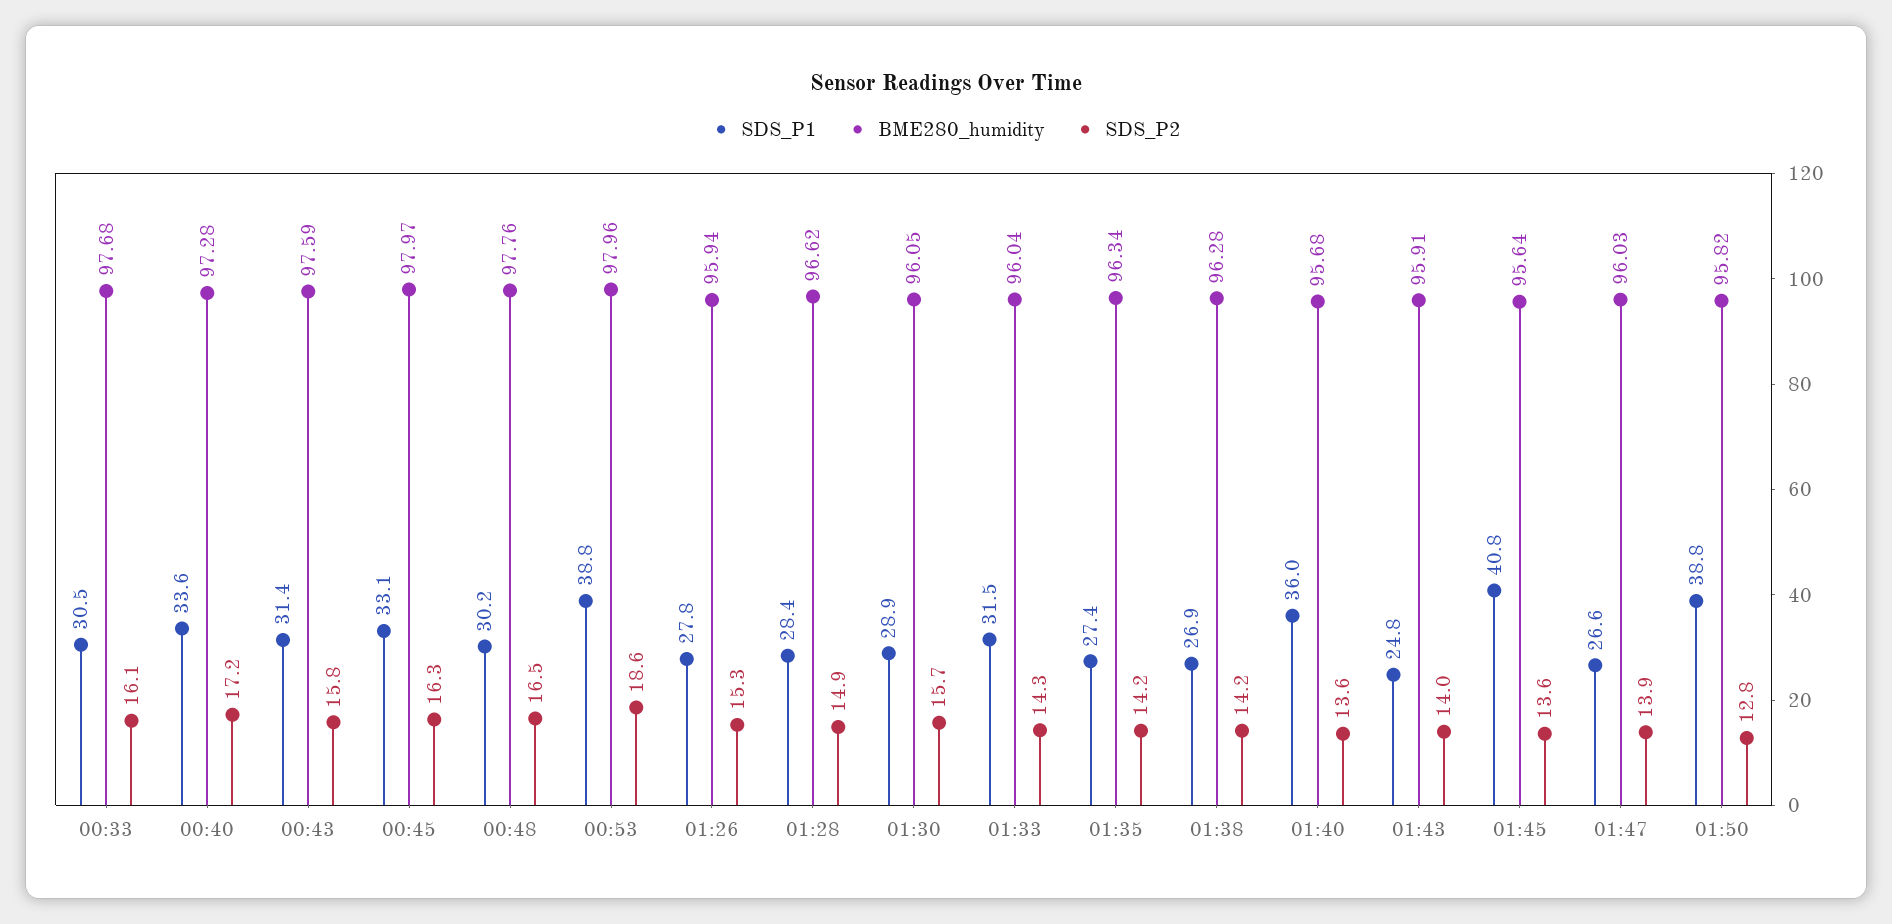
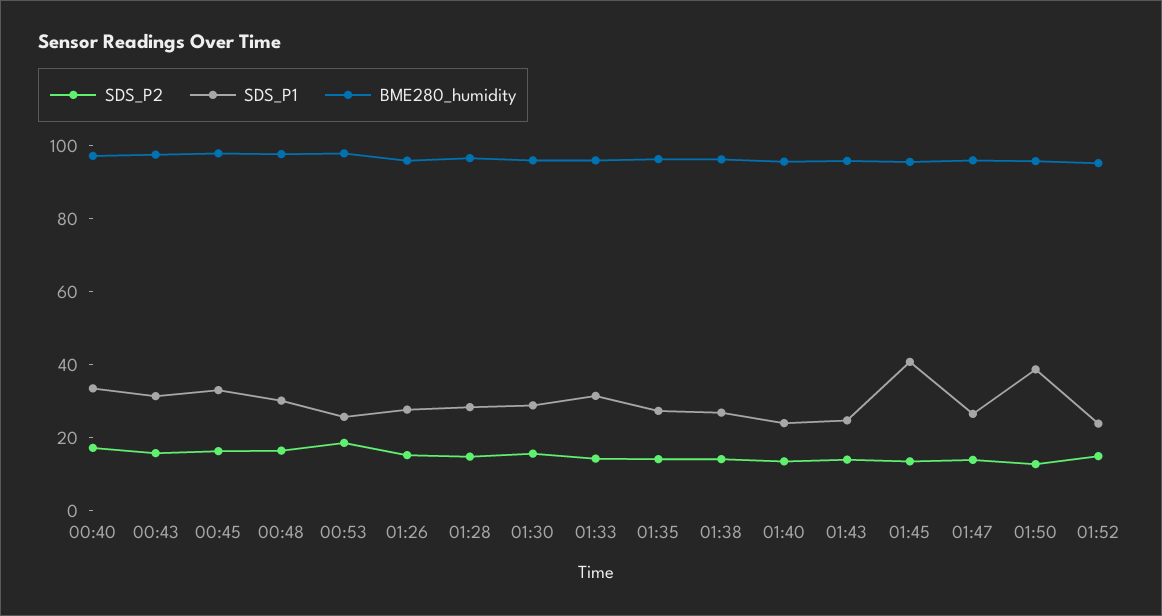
SDS_P1, 00:33: 30.5 -> none
BME280_humidity, 00:33: 97.68 -> none
SDS_P2, 00:33: 16.1 -> none
SDS_P1, 00:53: 38.8 -> 25
SDS_P1, 01:40: 36 -> 25
SDS_P2, 01:52: none -> 15
SDS_P1, 01:52: none -> 25
BME280_humidity, 01:52: none -> 95

